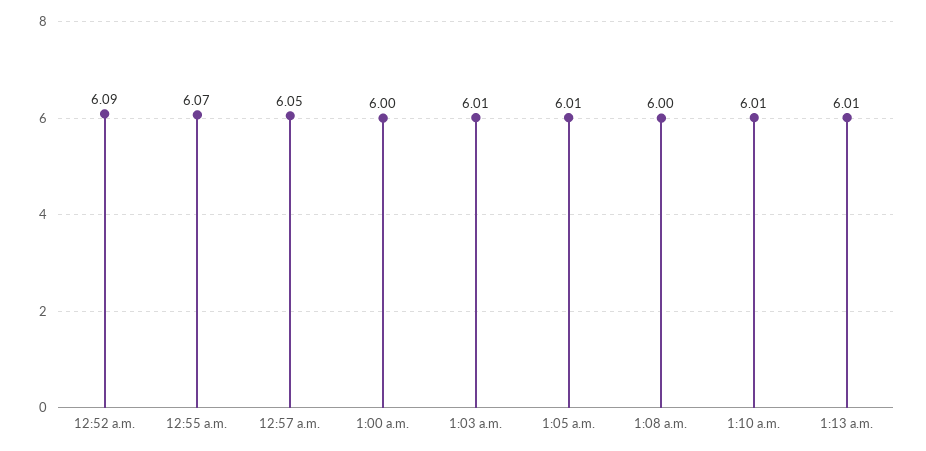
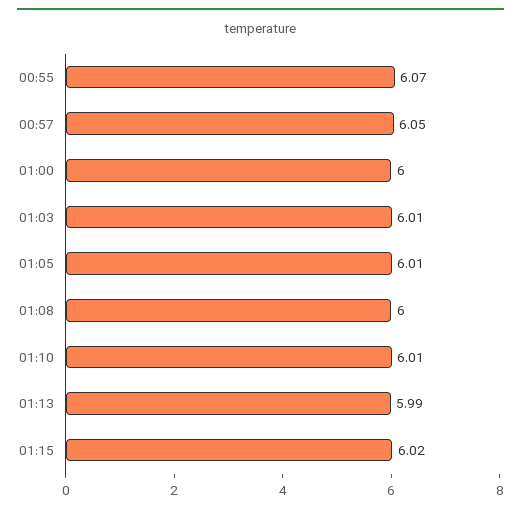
12:52 a.m.: 6.09 -> none
1:13 a.m.: 6.01 -> 5.99
01:15: none -> 6.02

